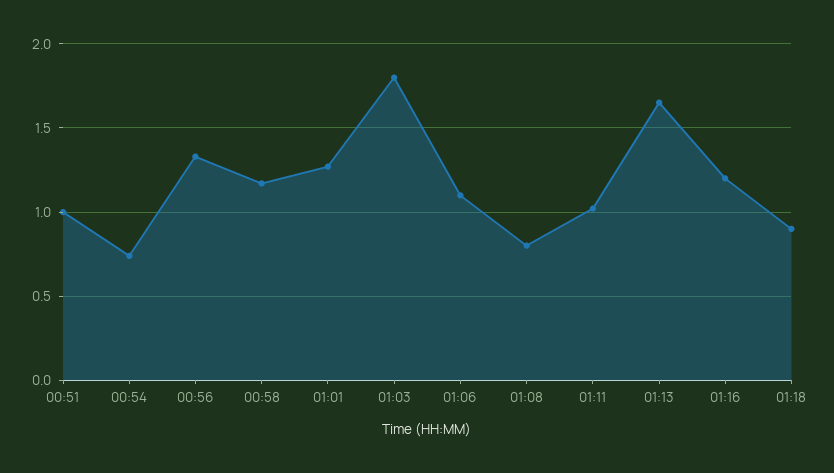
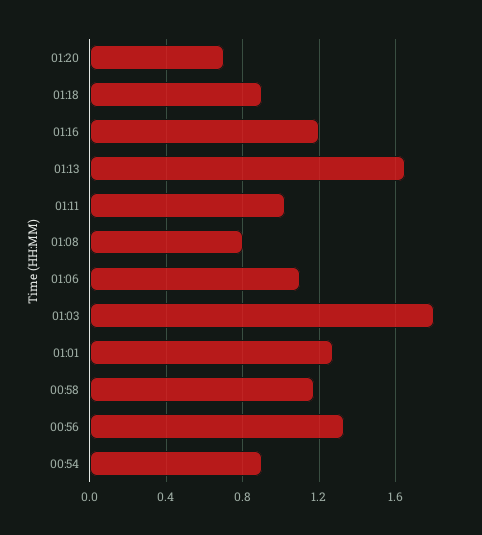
00:51: 1 -> none
00:54: 0.75 -> 0.9
01:20: none -> 0.7

